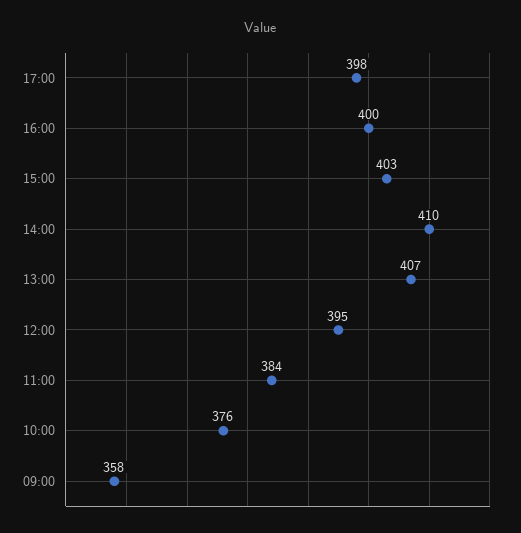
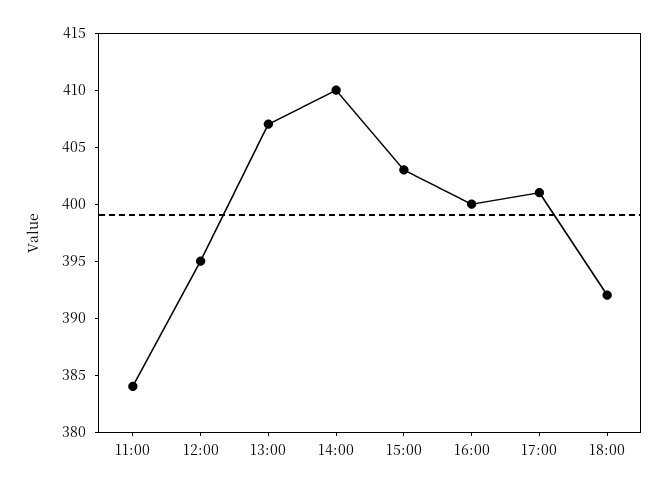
17:00: 398 -> 401
10:00: 376 -> none
09:00: 358 -> none
18:00: none -> 392

